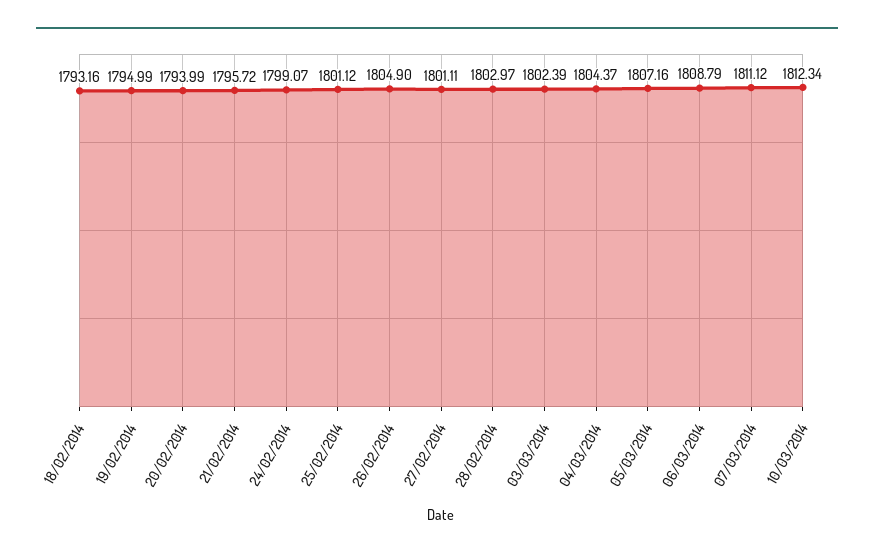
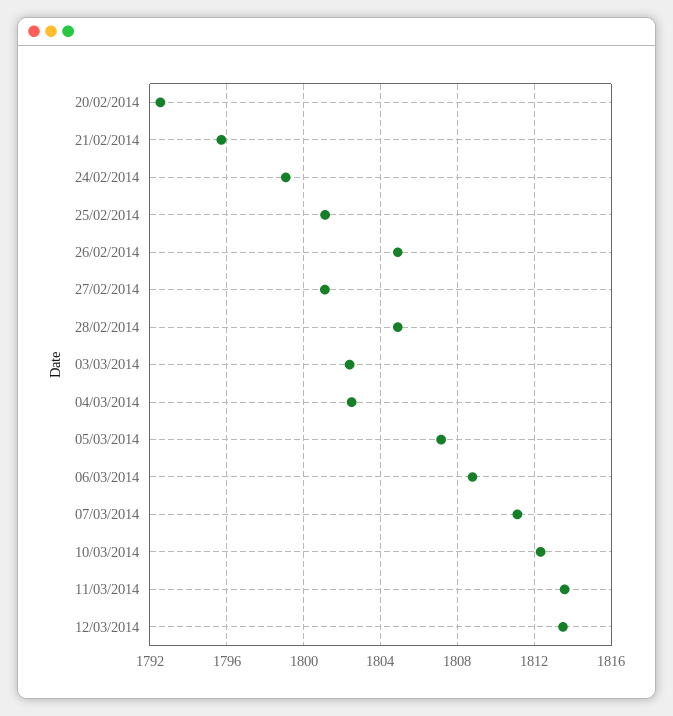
18/02/2014: 1793.16 -> none
19/02/2014: 1794.99 -> none
20/02/2014: 1793.99 -> 1792.5
28/02/2014: 1802.97 -> 1805
04/03/2014: 1804.37 -> 1802.5
11/03/2014: none -> 1813.5
12/03/2014: none -> 1813.5

